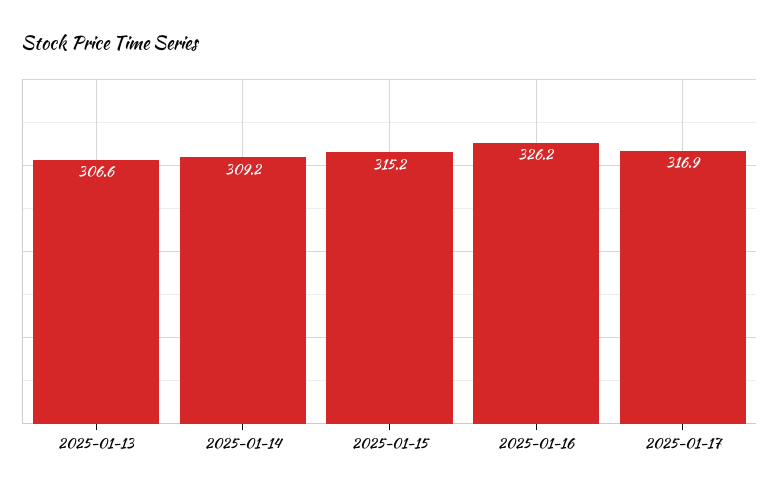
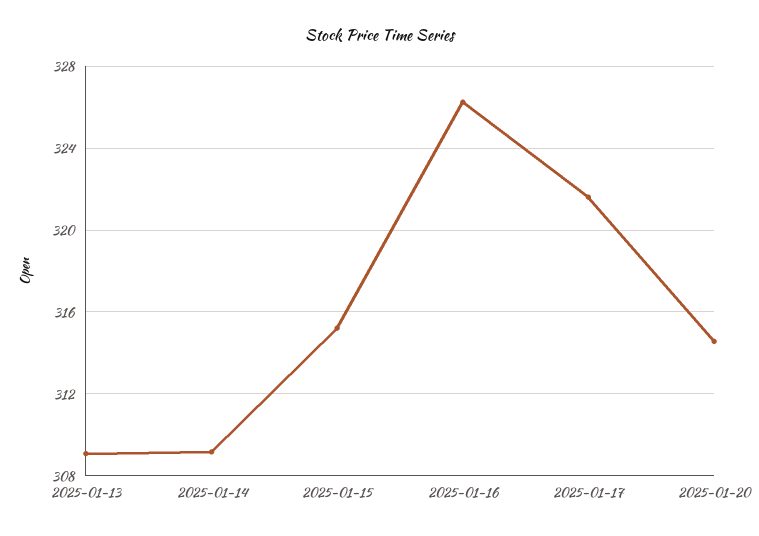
2025-01-13: 306.6 -> 309
2025-01-17: 316.9 -> 321.5
2025-01-20: none -> 314.5

